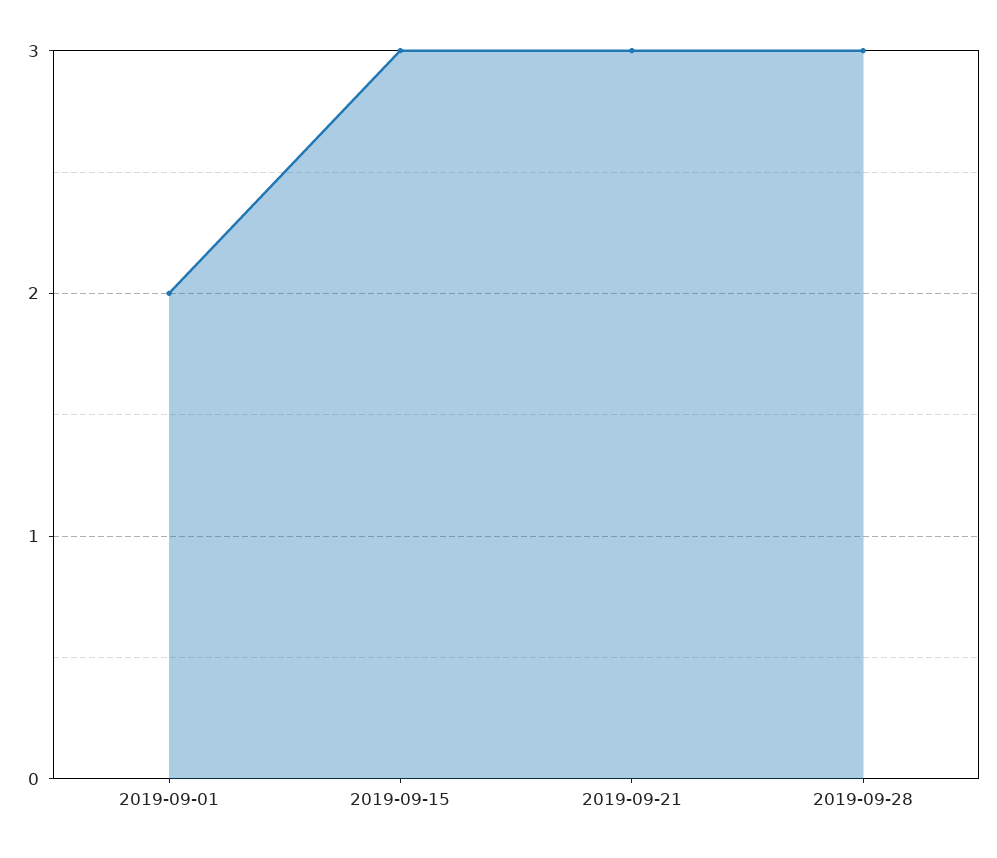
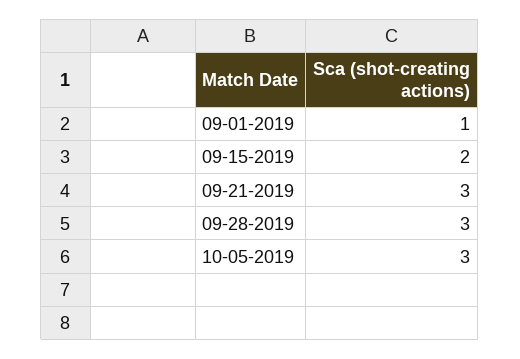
2019-09-01: 2 -> 1
2019-09-15: 3 -> 2
10-05-2019: none -> 3

